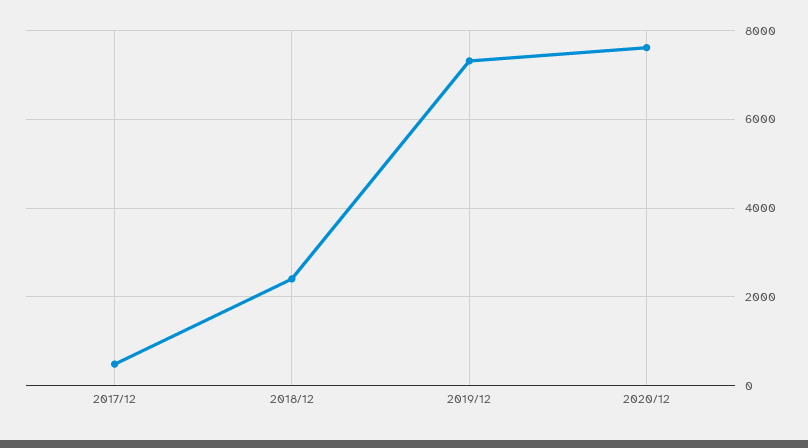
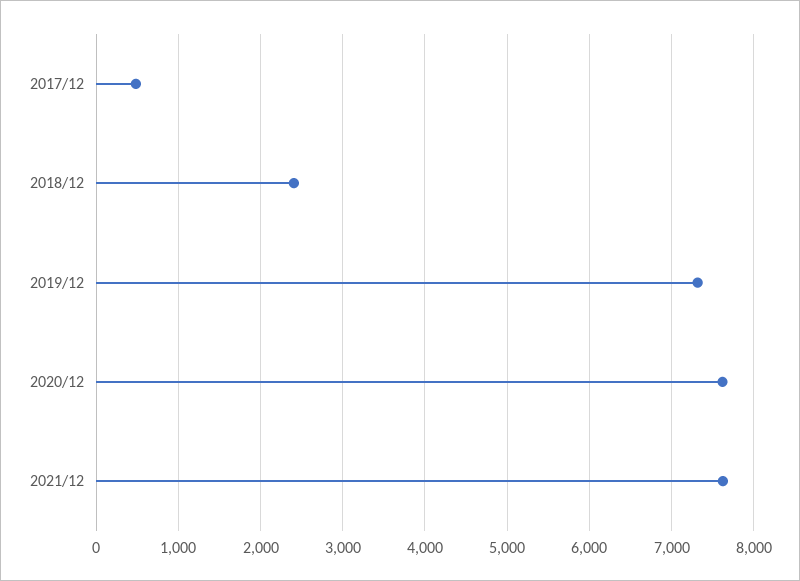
2021/12: none -> 7600

